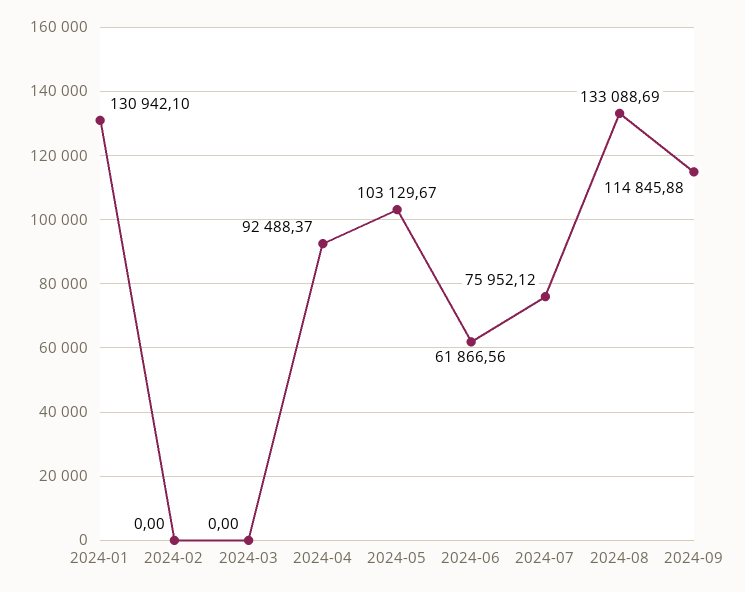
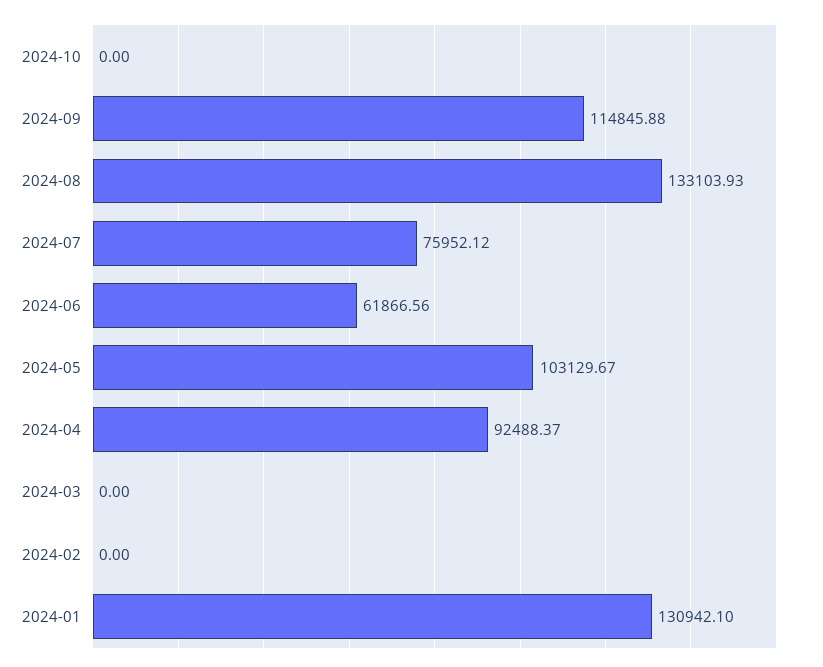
2024-08: 133088.69 -> 133103.93
2024-10: none -> 0

